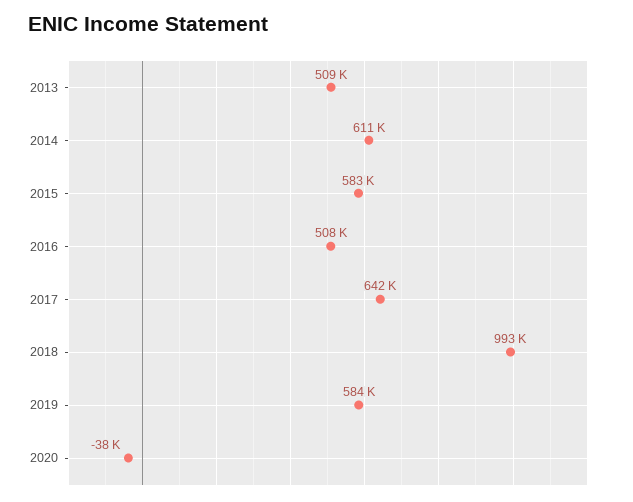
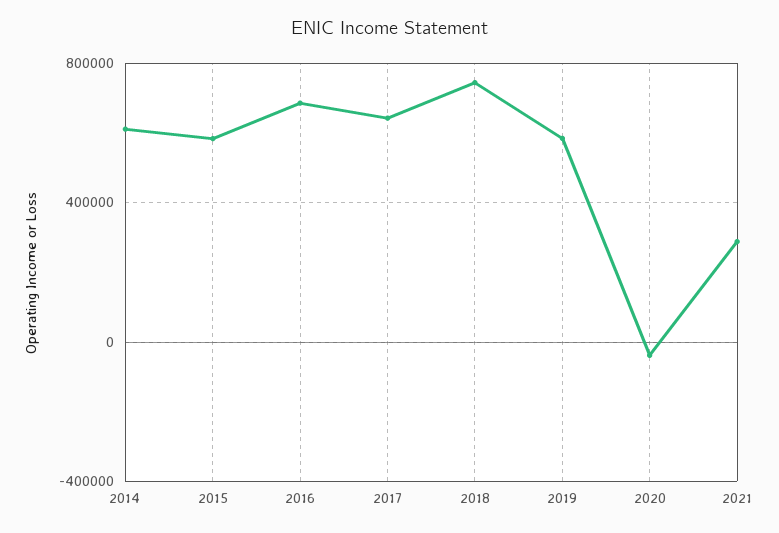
2013: 509000 -> none
2016: 508000 -> 700000
2018: 993000 -> 750000
2021: none -> 300000

